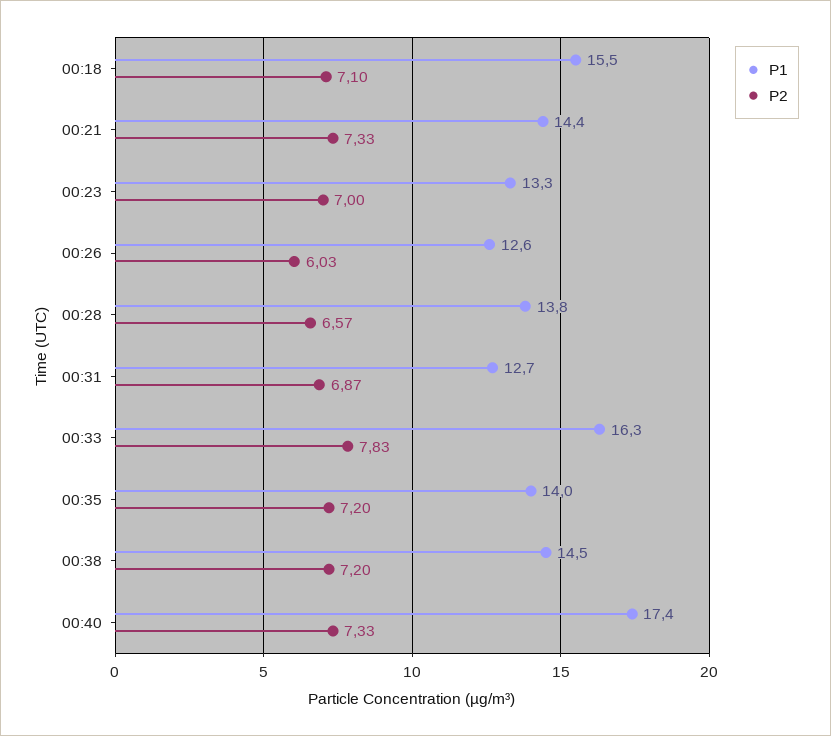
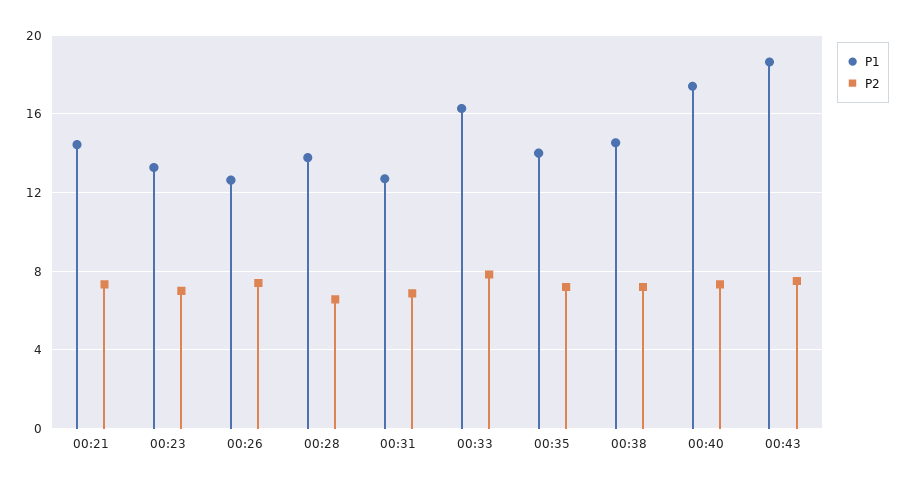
P1, 00:18: 15.5 -> none
P2, 00:18: 7.1 -> none
P2, 00:26: 6.03 -> 7.5
P1, 00:43: none -> 18.5
P2, 00:43: none -> 7.5

